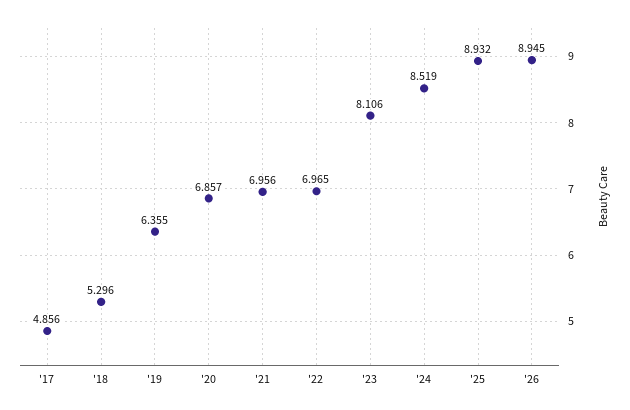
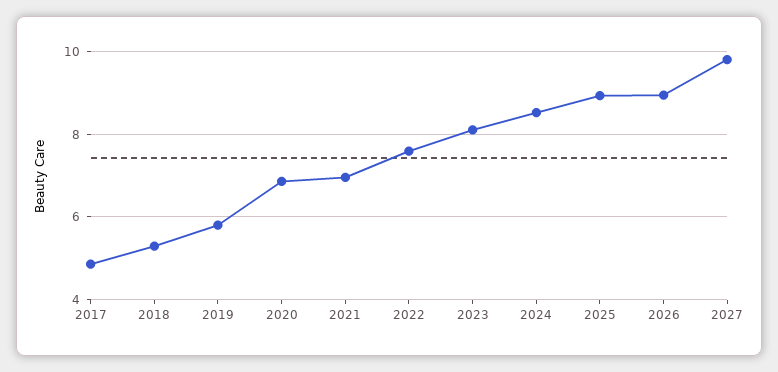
'19: 6.355 -> 5.8
'22: 6.965 -> 7.6
2027: none -> 9.8

